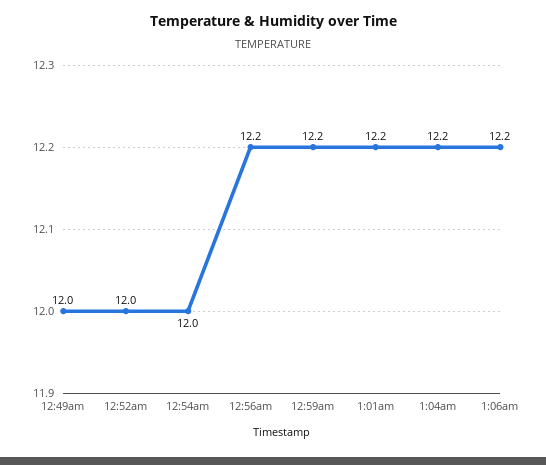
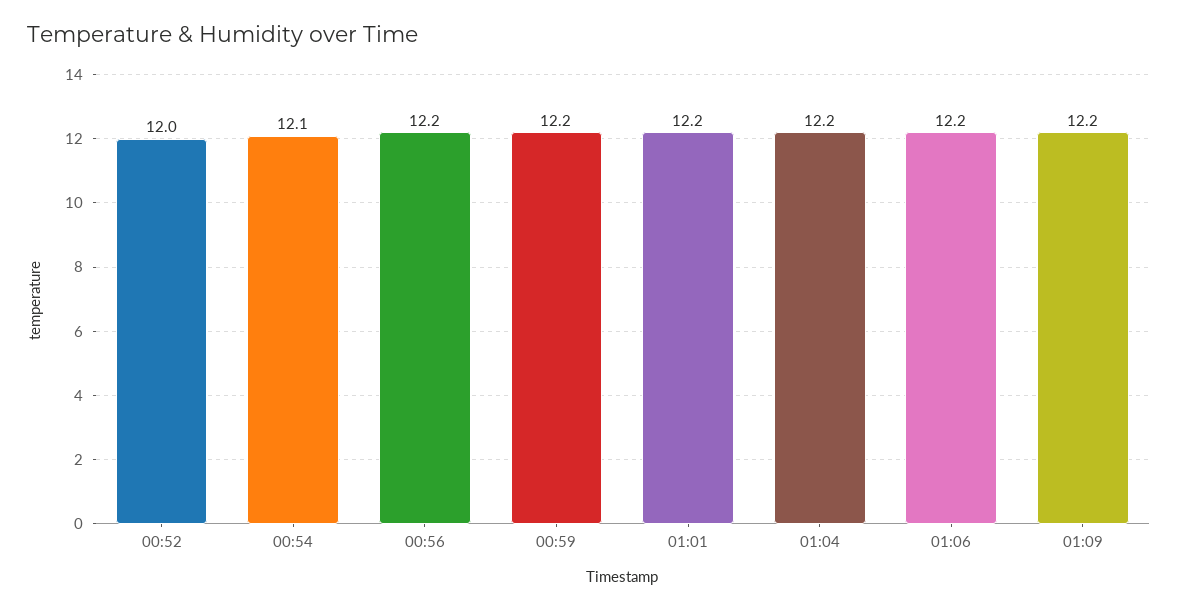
12:49am: 12 -> none
12:54am: 12 -> 12.1
01:09: none -> 12.2

